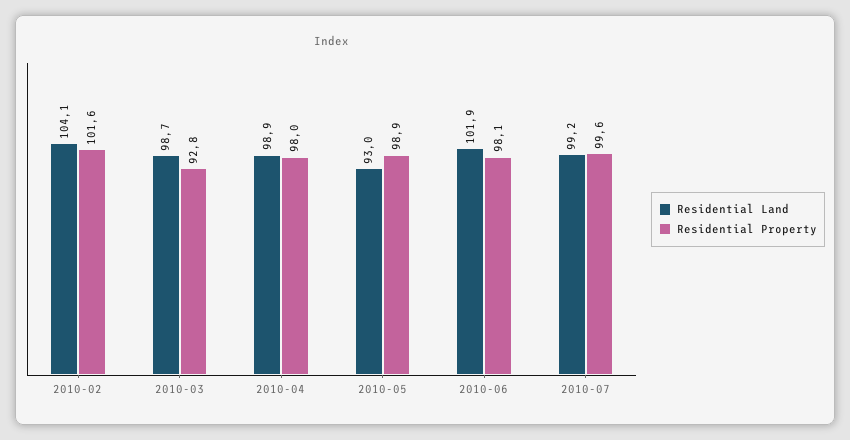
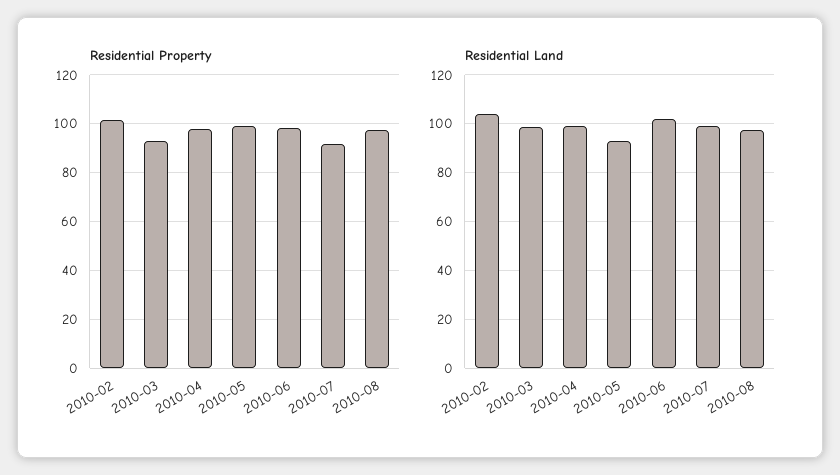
Residential Property, 2010-07: 99.6 -> 92.5
Residential Property, 2010-08: none -> 97.5
Residential Land, 2010-08: none -> 97.5

